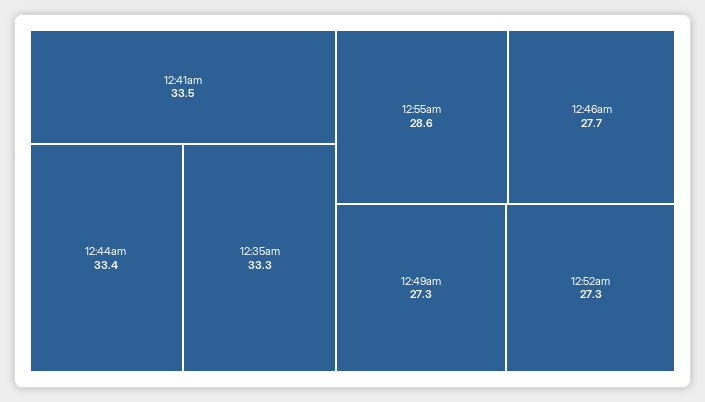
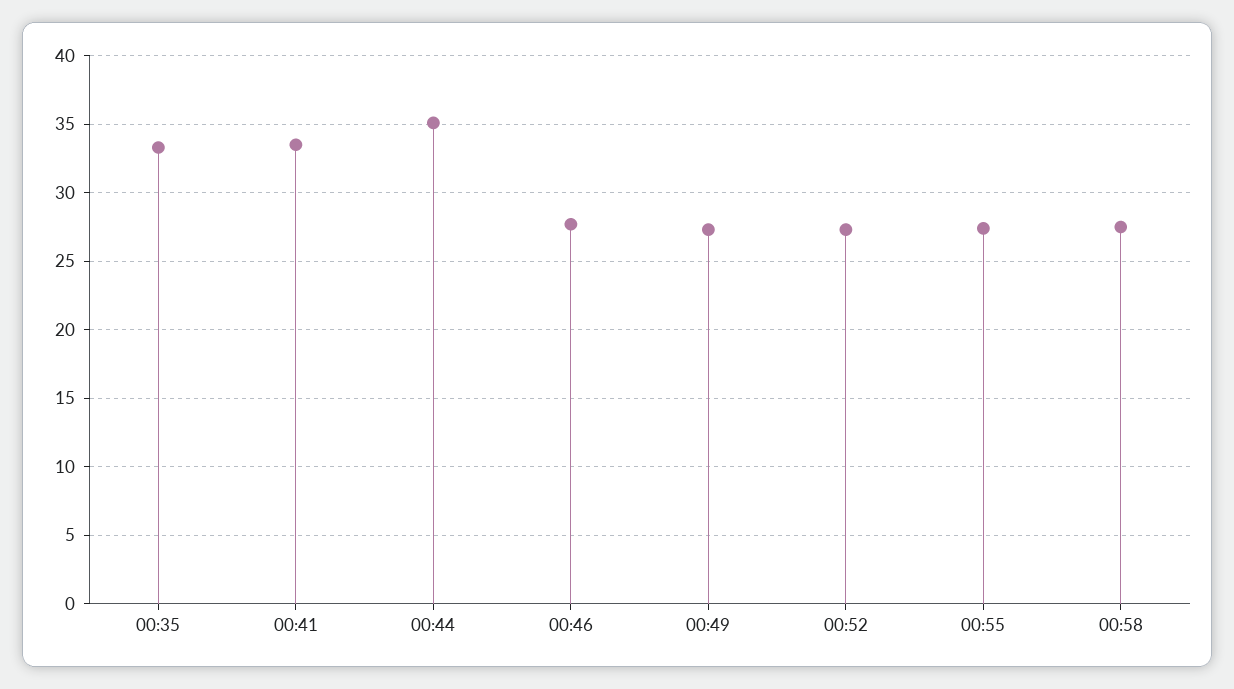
12:44am: 33.4 -> 35
12:55am: 28.6 -> 27.5
00:58: none -> 27.5

